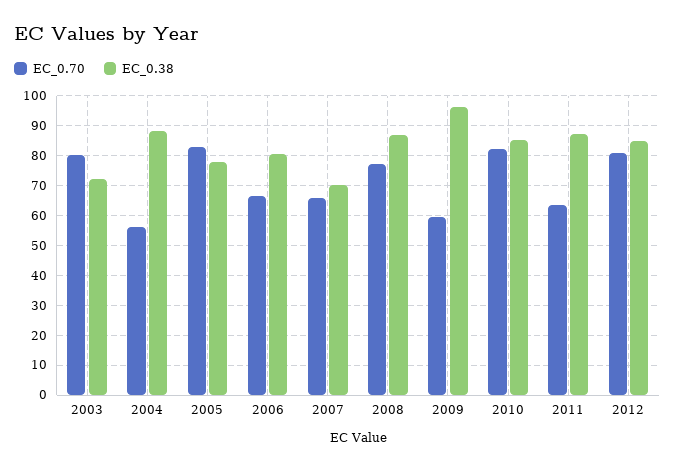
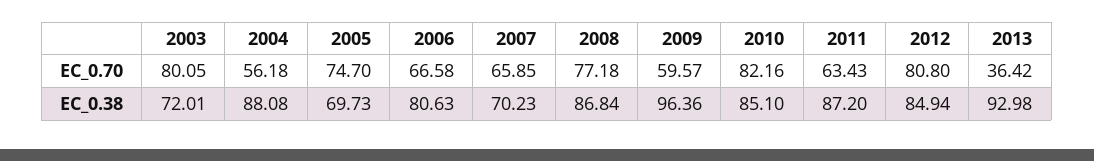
EC_0.70, 2005: 82.5 -> 74.7
EC_0.38, 2005: 77.5 -> 69.73
EC_0.70, 2013: none -> 36.42
EC_0.38, 2013: none -> 92.98

